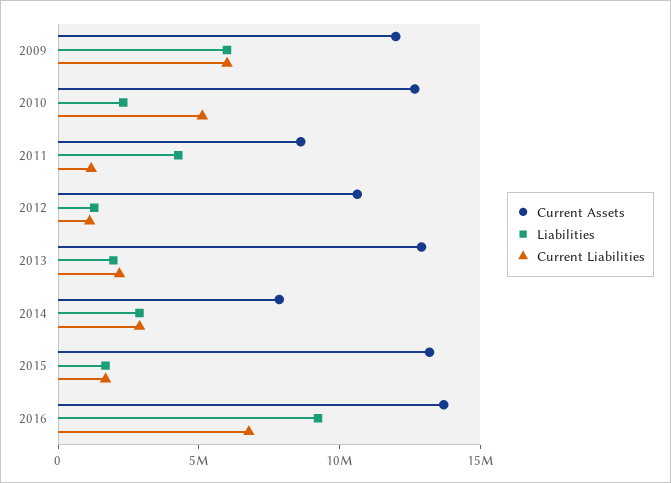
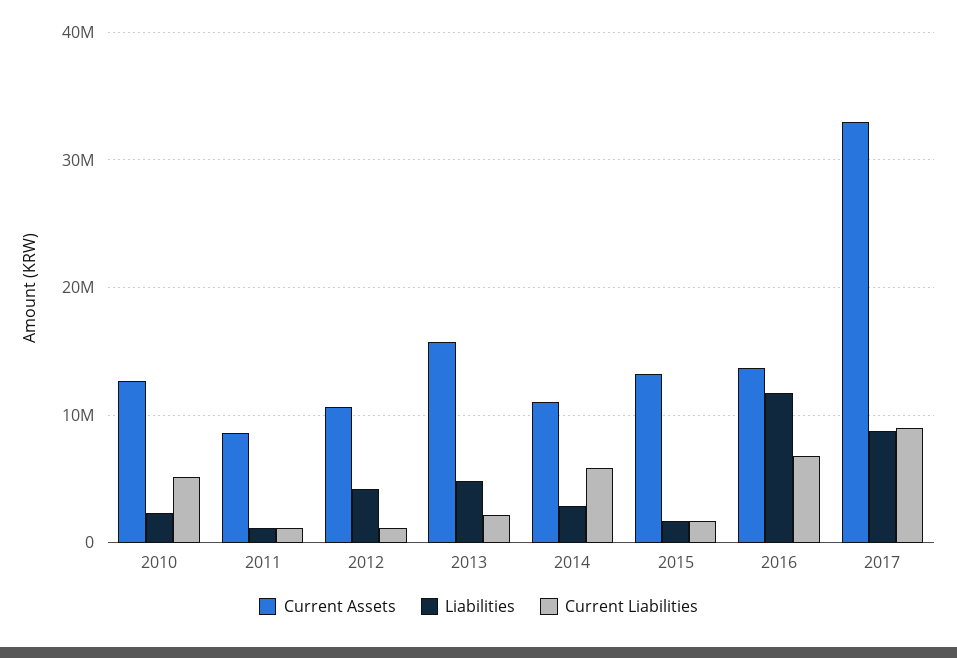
Current Assets, 2009: 12000000 -> none
Liabilities, 2009: 6000000 -> none
Current Liabilities, 2009: 6000000 -> none
Liabilities, 2011: 4000000 -> 1000000
Liabilities, 2012: 1000000 -> 4000000
Current Assets, 2013: 13000000 -> 16000000
Liabilities, 2013: 2000000 -> 5000000
Current Assets, 2014: 8000000 -> 11000000
Current Liabilities, 2014: 3000000 -> 6000000
Liabilities, 2016: 9000000 -> 12000000
Current Assets, 2017: none -> 33000000
Liabilities, 2017: none -> 9000000
Current Liabilities, 2017: none -> 9000000

